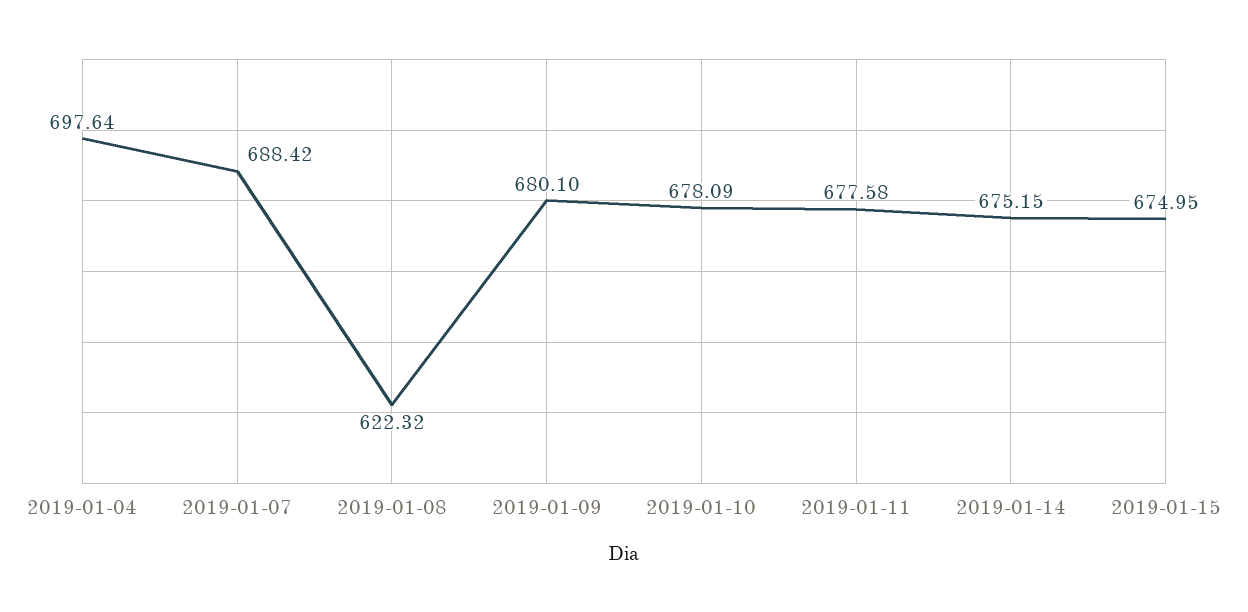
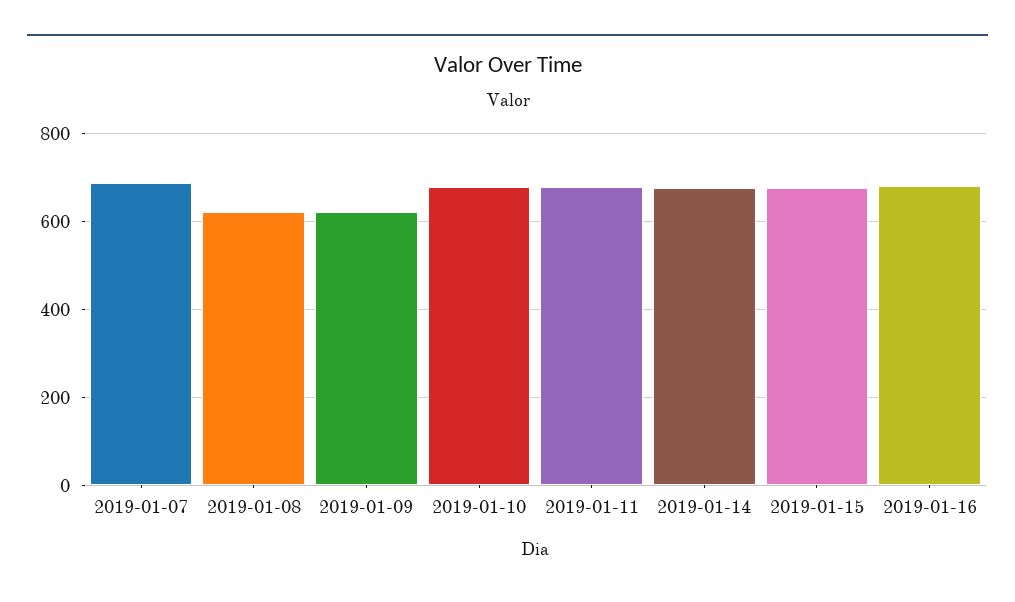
2019-01-04: 697.64 -> none
2019-01-09: 680.1 -> 620
2019-01-16: none -> 680

